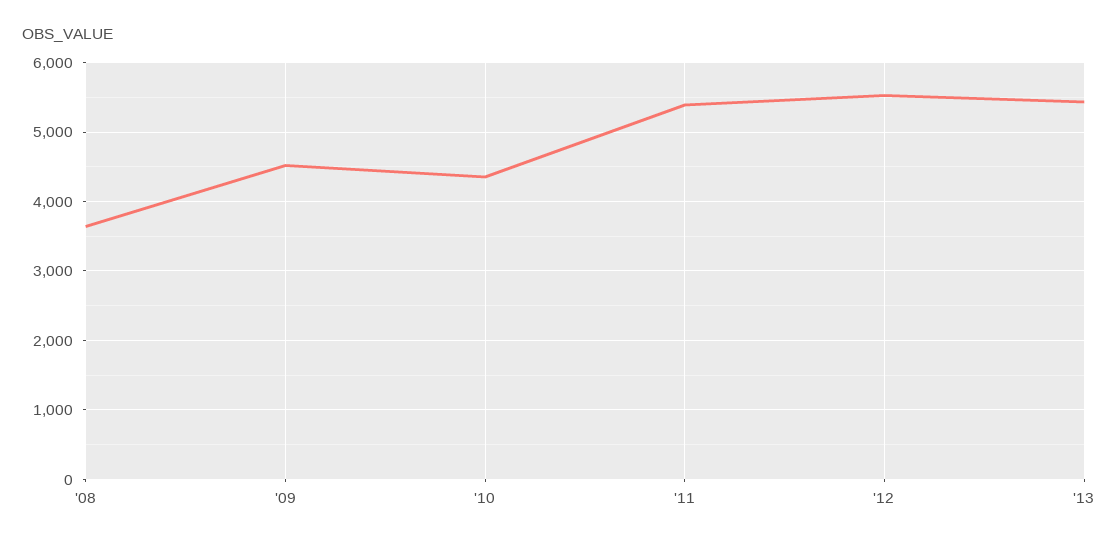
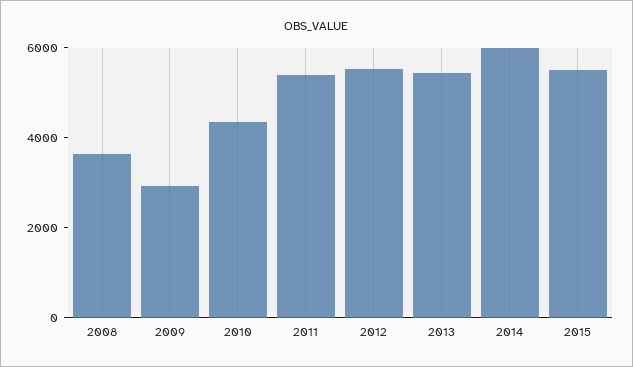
'09: 4500 -> 3000
2014: none -> 6000
2015: none -> 5500

